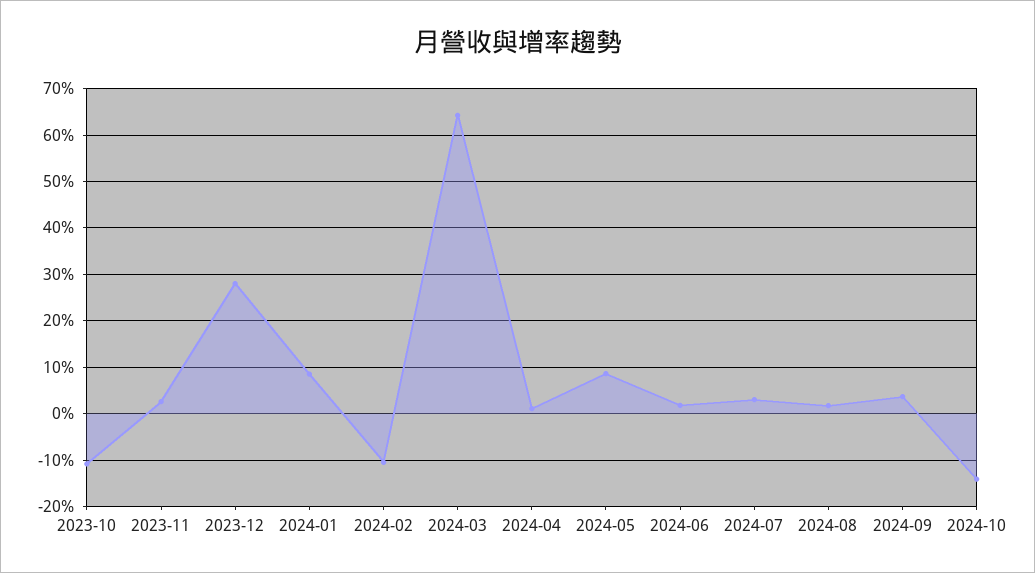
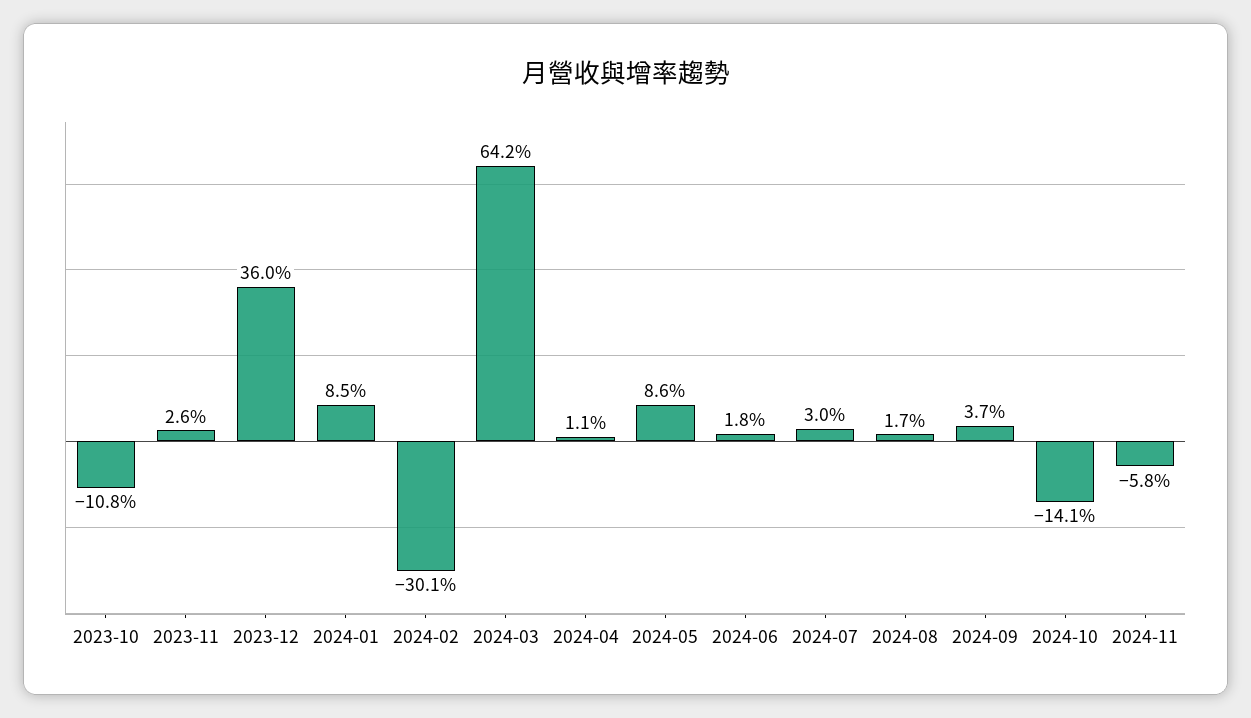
2023-12: 28 -> 36
2024-02: -10 -> -30.1
2024-11: none -> -5.8

